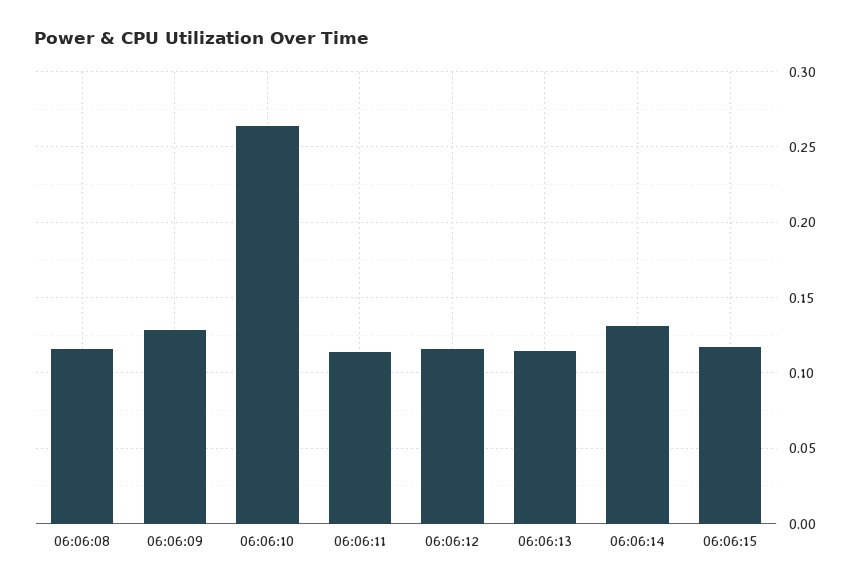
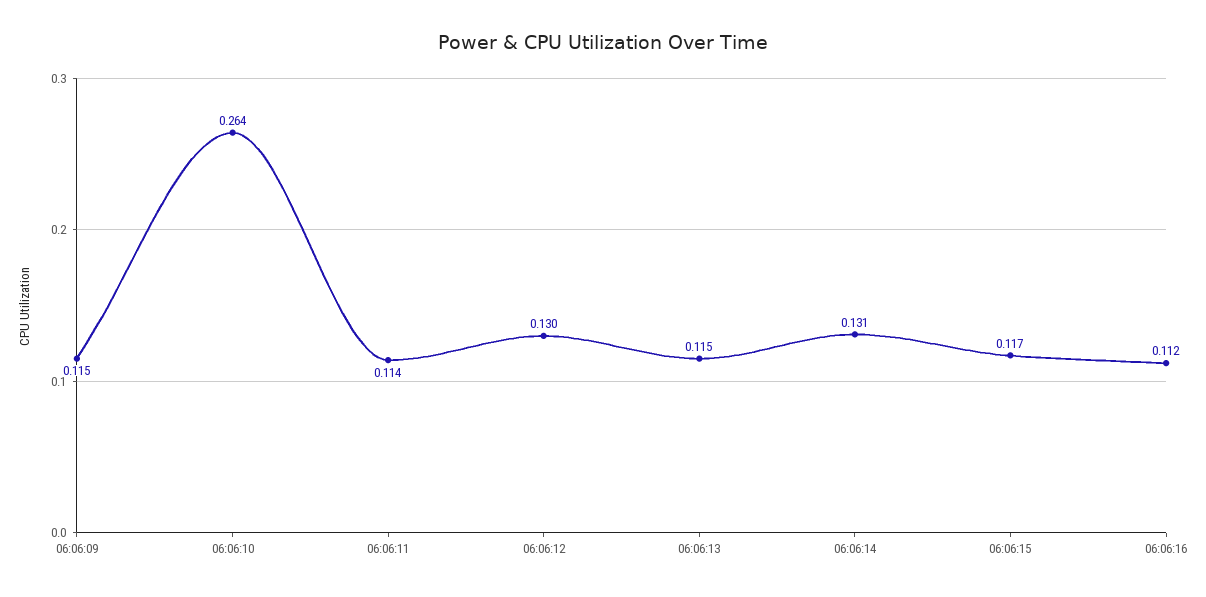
06:06:08: 0.115 -> none
06:06:09: 0.13 -> 0.115
06:06:12: 0.115 -> 0.13
06:06:16: none -> 0.112

